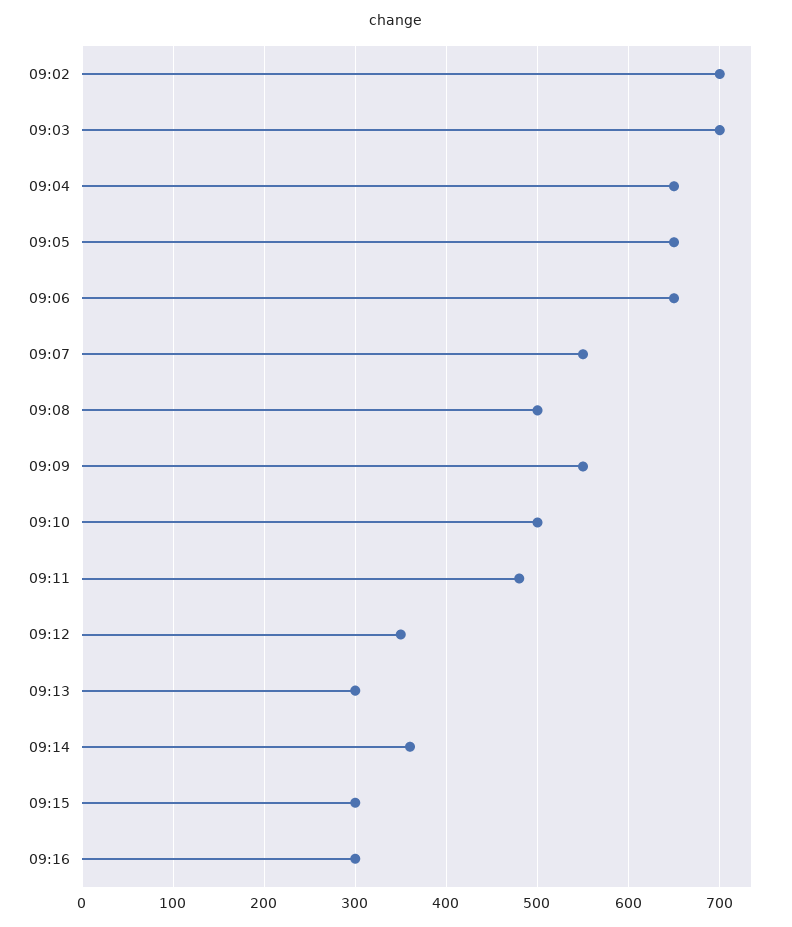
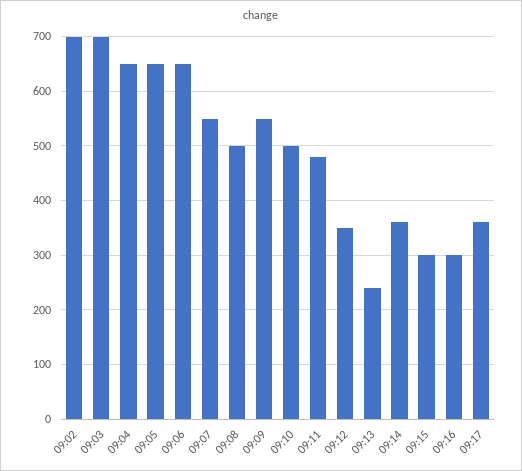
09:13: 300 -> 240
09:17: none -> 360

